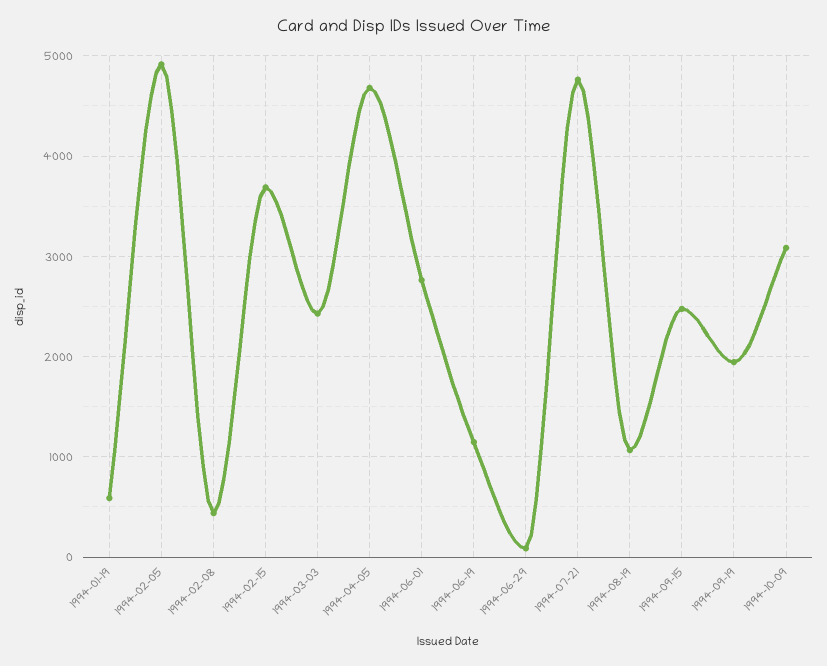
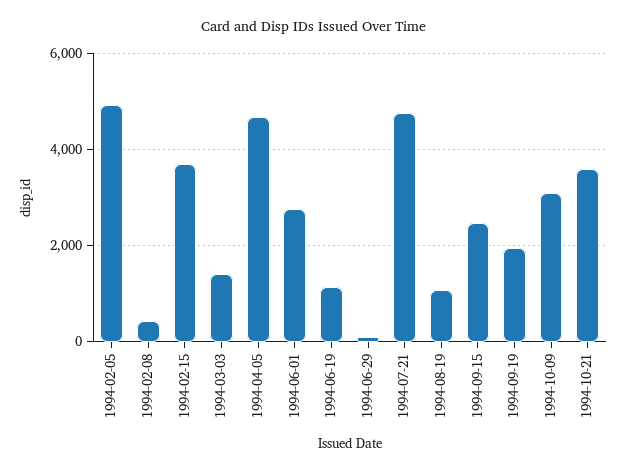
1994-01-19: 600 -> none
1994-03-03: 2400 -> 1400
1994-10-21: none -> 3600

